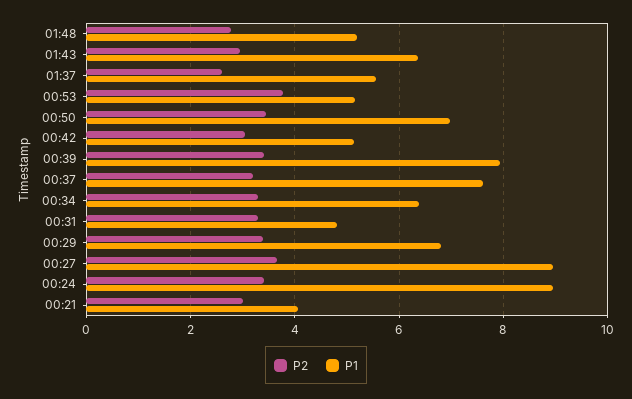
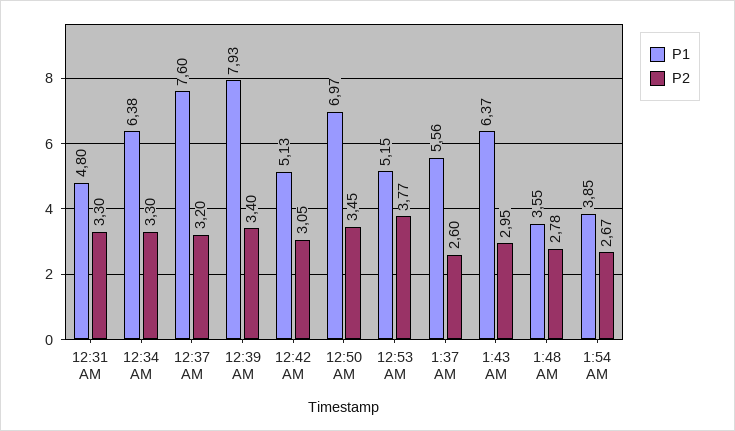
P1, 01:48: 5.2 -> 3.55
P2, 00:29: 3.4 -> none
P1, 00:29: 6.8 -> none
P2, 00:27: 3.6 -> none
P1, 00:27: 9 -> none
P2, 00:24: 3.4 -> none
P1, 00:24: 9 -> none
P2, 00:21: 3 -> none
P1, 00:21: 4 -> none
P1, 1:54 AM: none -> 3.85
P2, 1:54 AM: none -> 2.67

